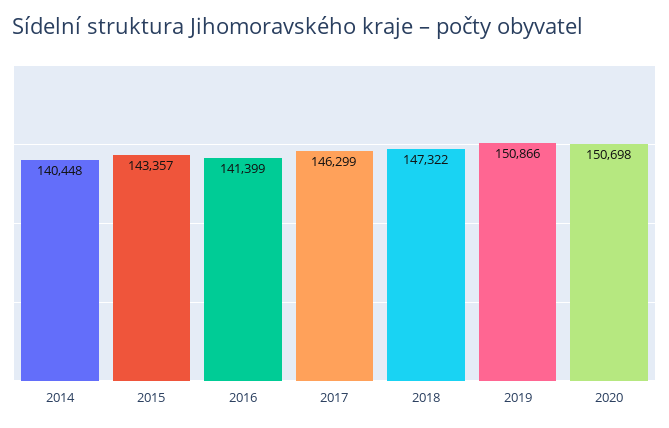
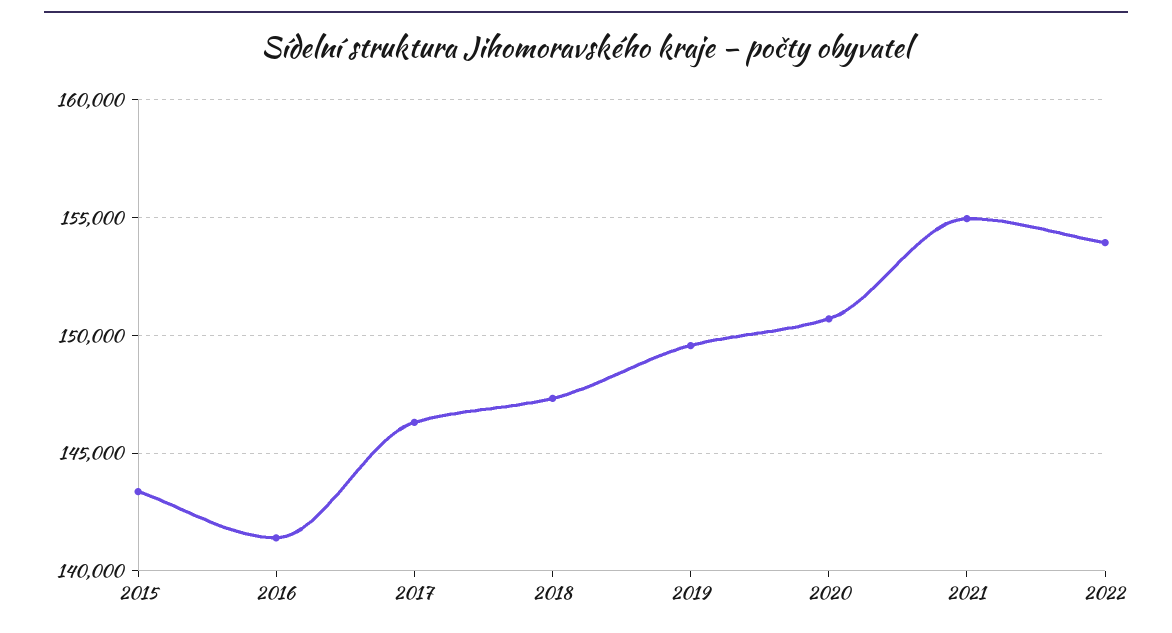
2014: 140448 -> none
2019: 150866 -> 149500
2021: none -> 155000
2022: none -> 154000

